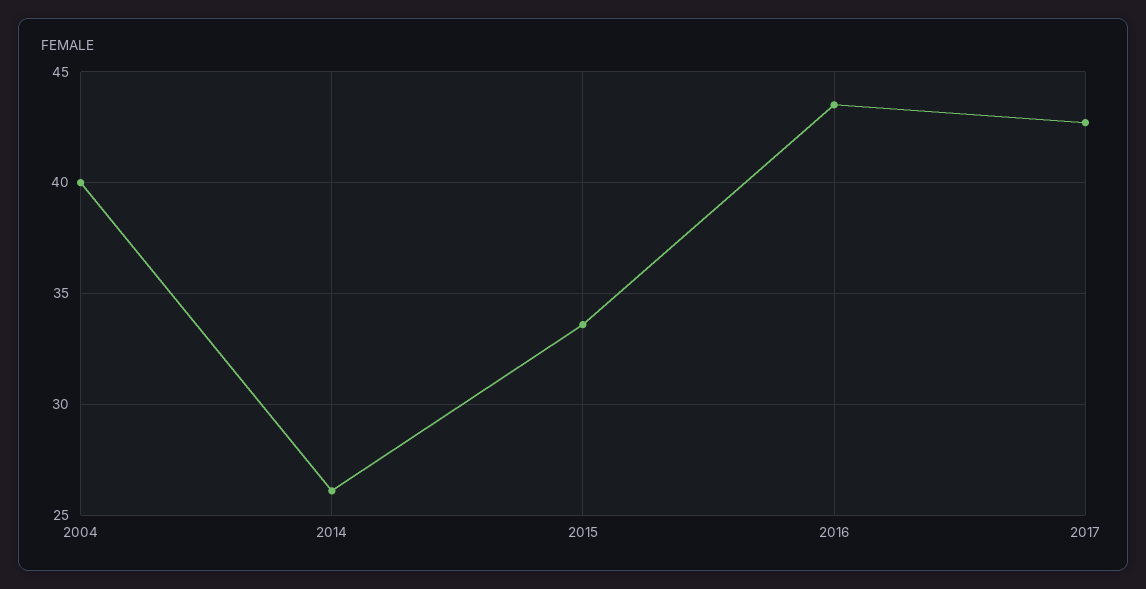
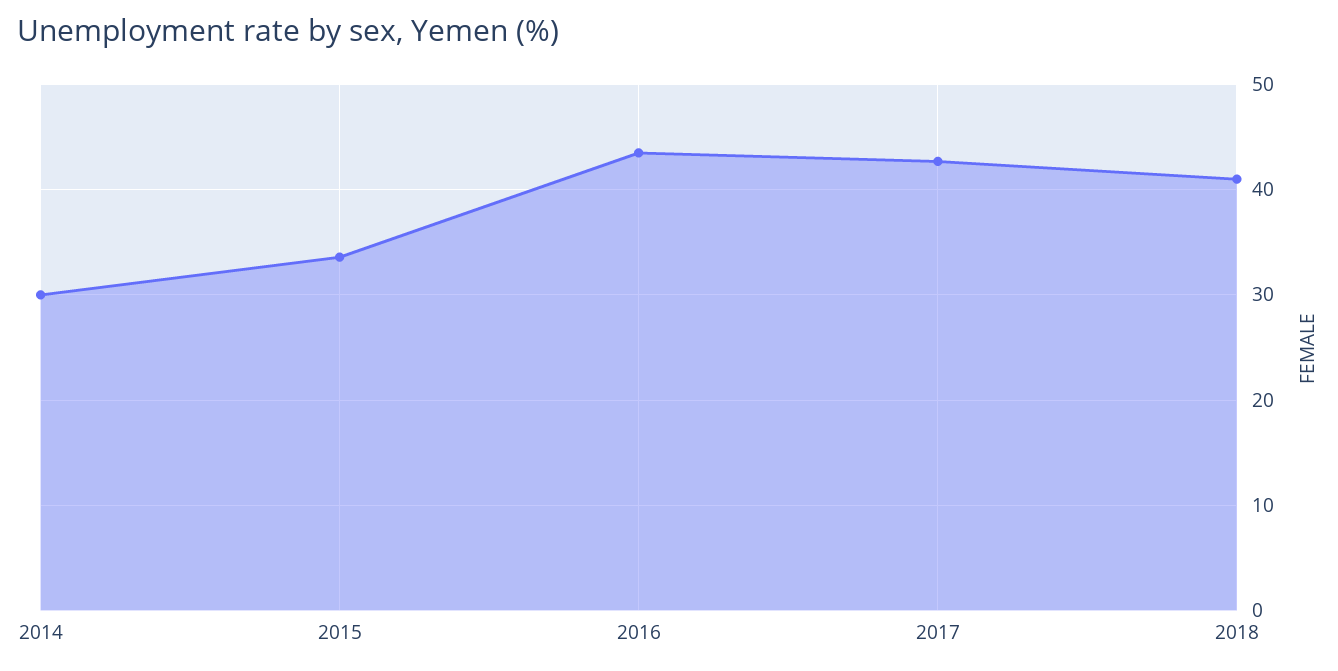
2004: 40 -> none
2014: 26 -> 30
2018: none -> 41

